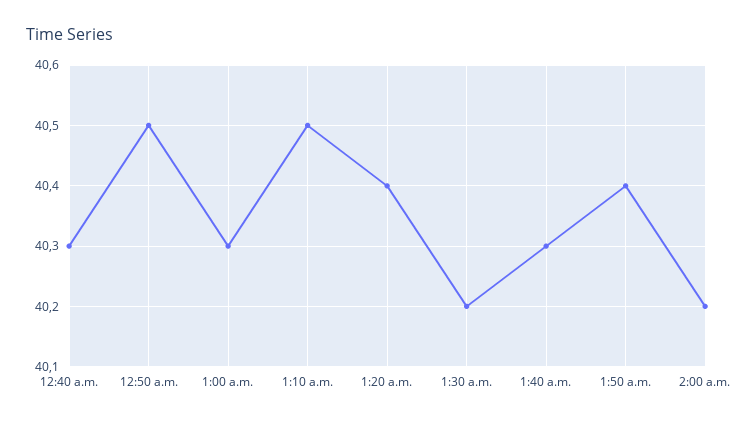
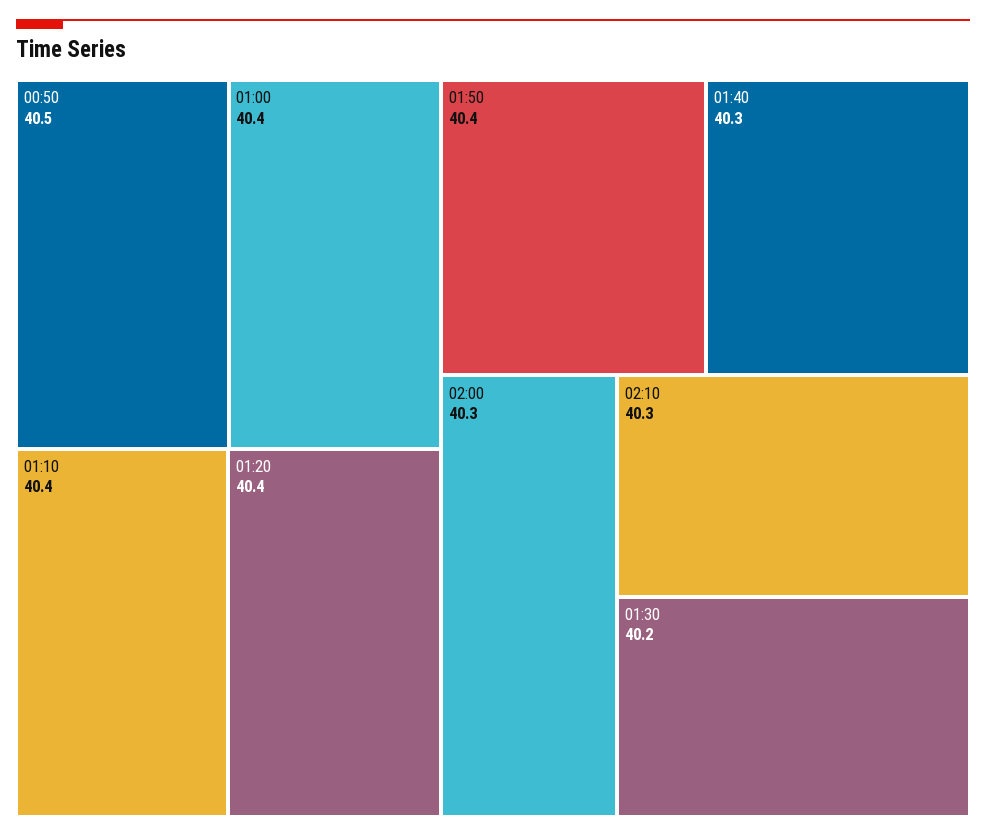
12:40 a.m.: 40.3 -> none
1:00 a.m.: 40.3 -> 40.4
1:10 a.m.: 40.5 -> 40.4
2:00 a.m.: 40.2 -> 40.3
02:10: none -> 40.3

